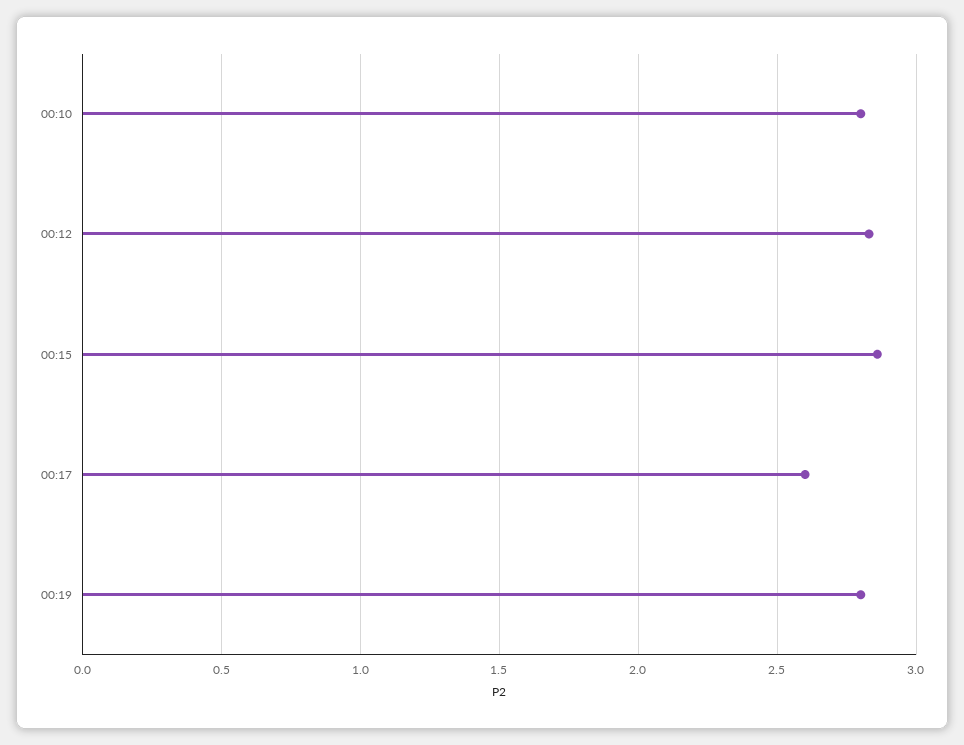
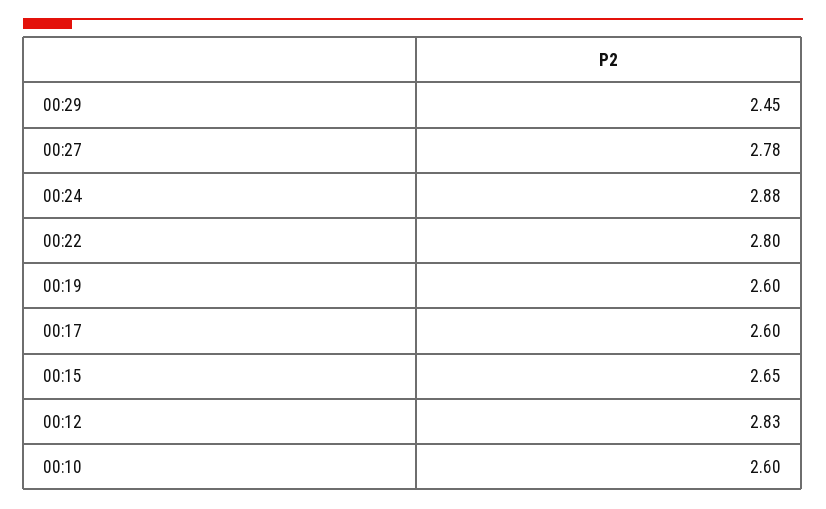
00:10: 2.8 -> 2.6
00:15: 2.85 -> 2.65
00:19: 2.8 -> 2.6
00:29: none -> 2.45
00:27: none -> 2.78
00:24: none -> 2.88
00:22: none -> 2.8

